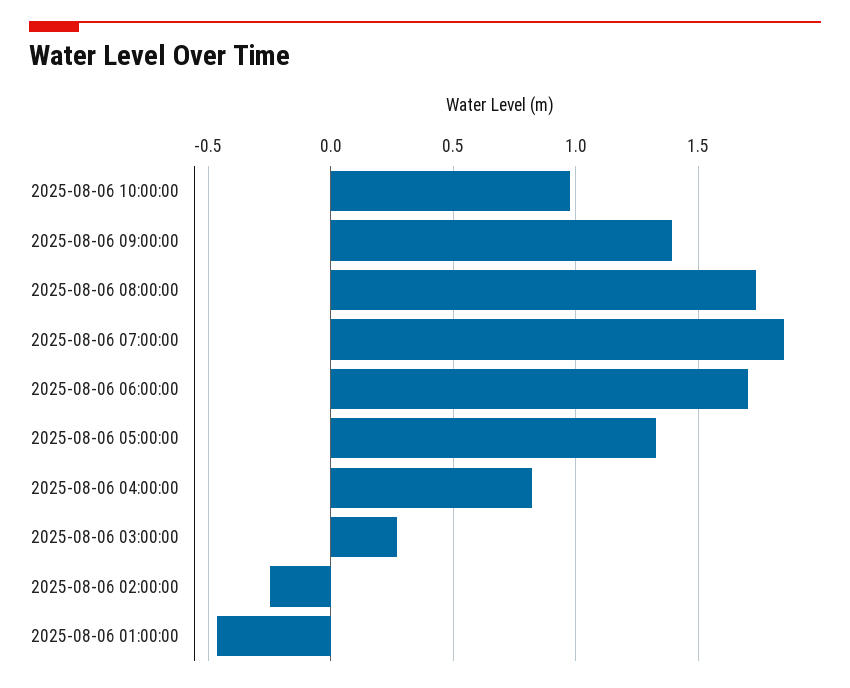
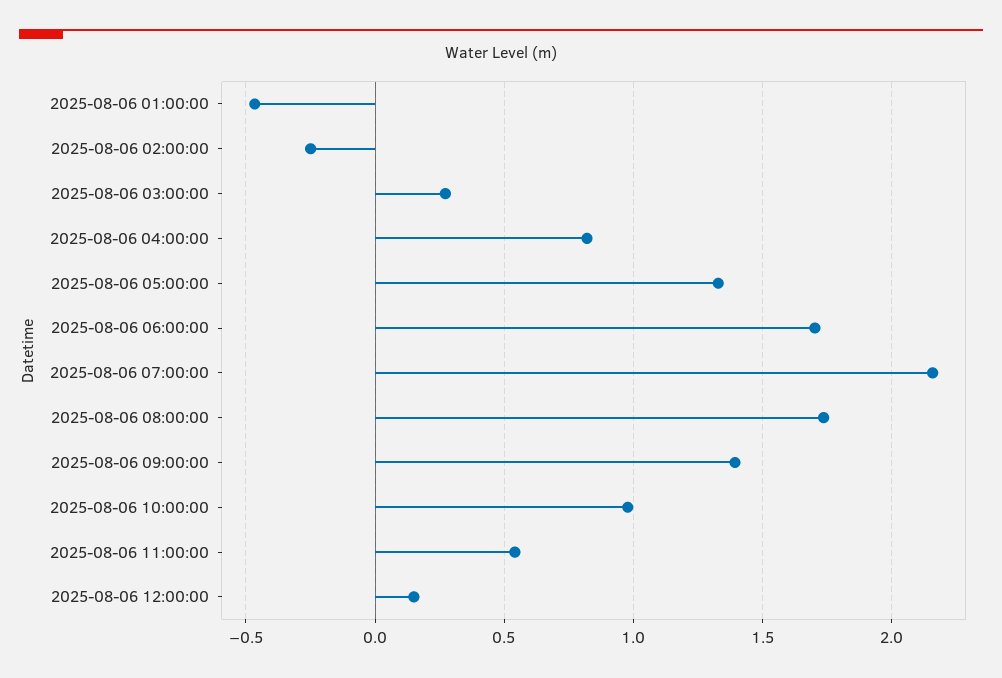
2025-08-06 07:00:00: 1.85 -> 2.15
2025-08-06 11:00:00: none -> 0.55
2025-08-06 12:00:00: none -> 0.15

